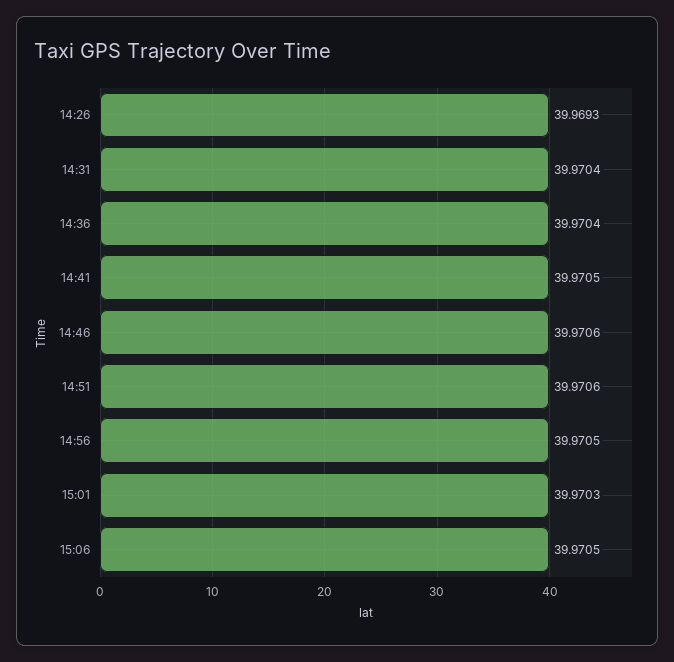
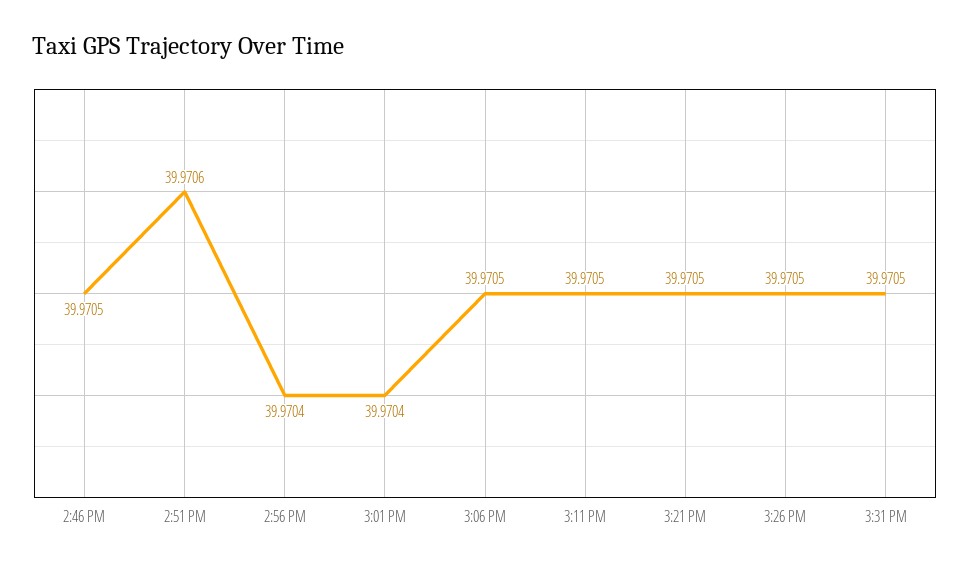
14:26: 39.9693 -> none
14:31: 39.9704 -> none
14:36: 39.9704 -> none
14:41: 39.9705 -> none
14:46: 39.9706 -> 39.9705
14:56: 39.9705 -> 39.9704
15:01: 39.9703 -> 39.9704
3:11 PM: none -> 39.9705
3:21 PM: none -> 39.9705
3:26 PM: none -> 39.9705
3:31 PM: none -> 39.9705

